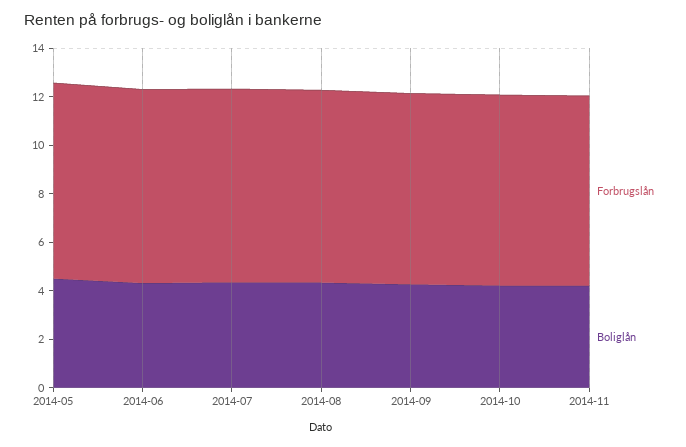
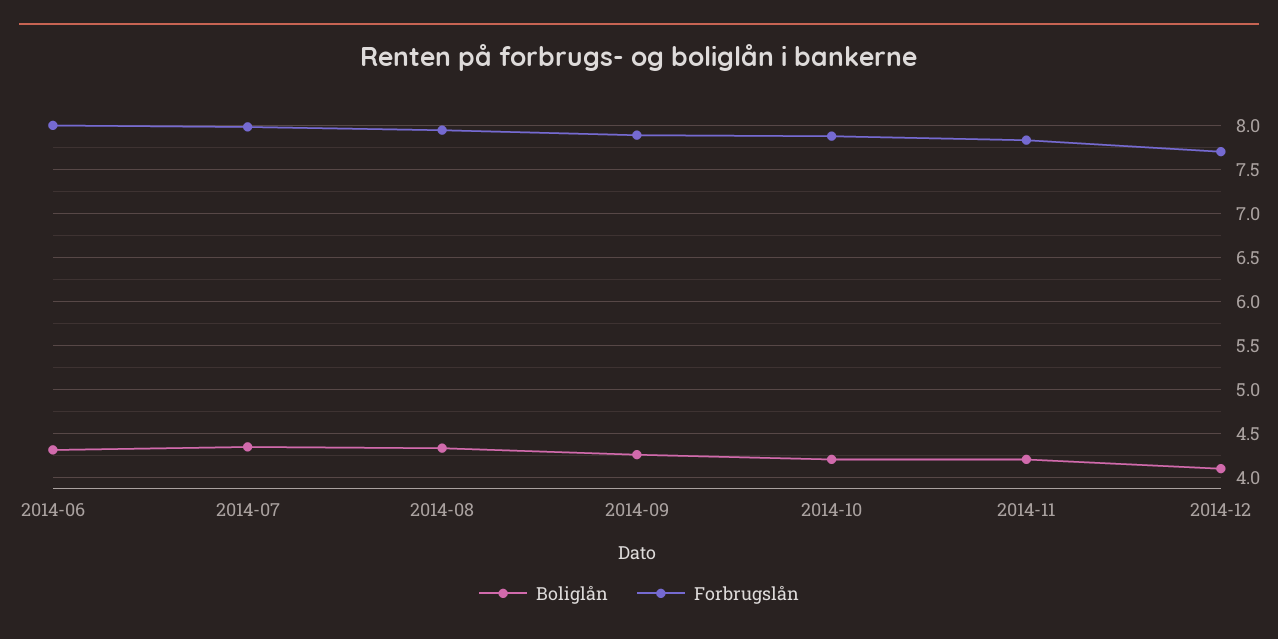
Forbrugslån, 2014-05: 8 -> none
Boliglån, 2014-05: 4.5 -> none
Boliglån, 2014-12: none -> 4.1
Forbrugslån, 2014-12: none -> 7.7

